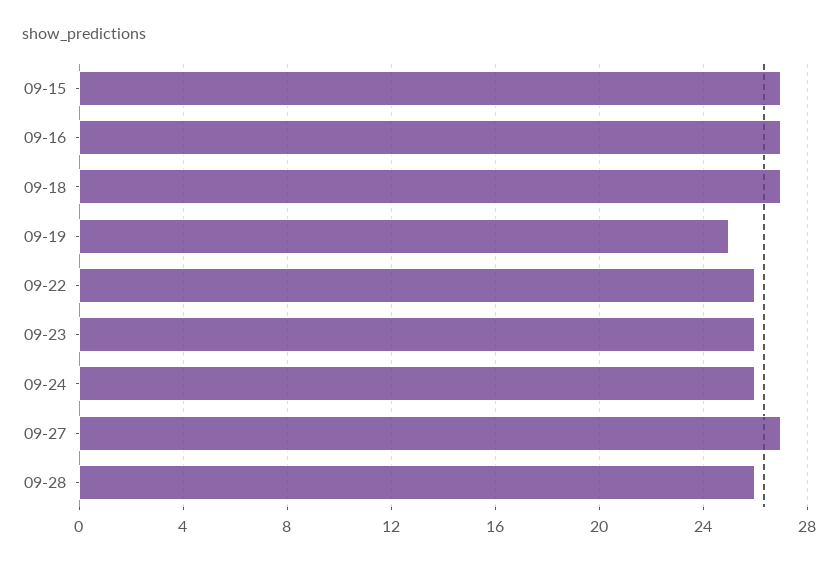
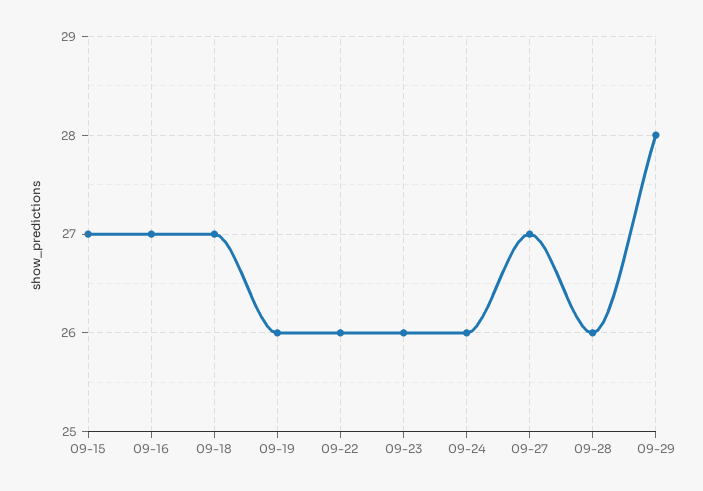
09-19: 25 -> 26
09-29: none -> 28

